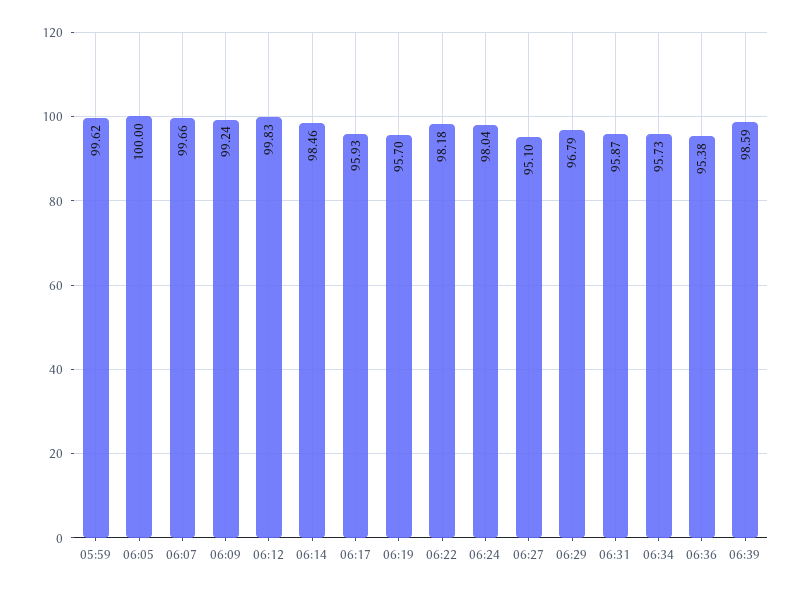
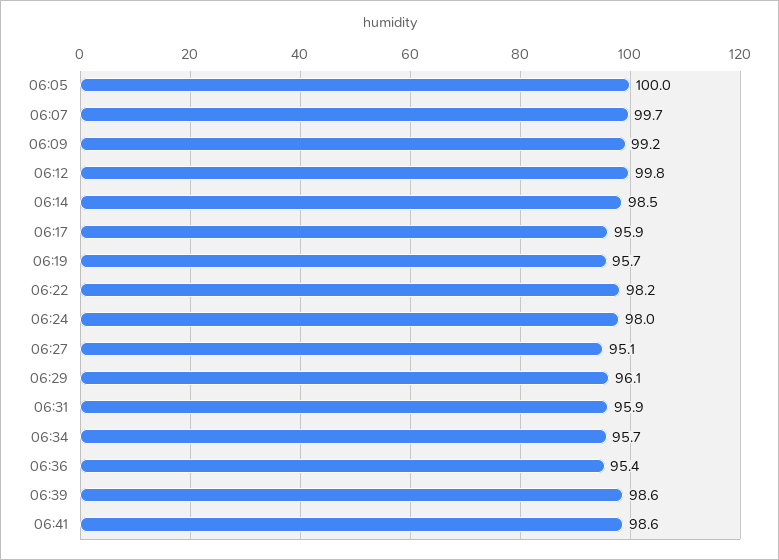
05:59: 99.62 -> none
06:29: 96.79 -> 96.1
06:41: none -> 98.6

